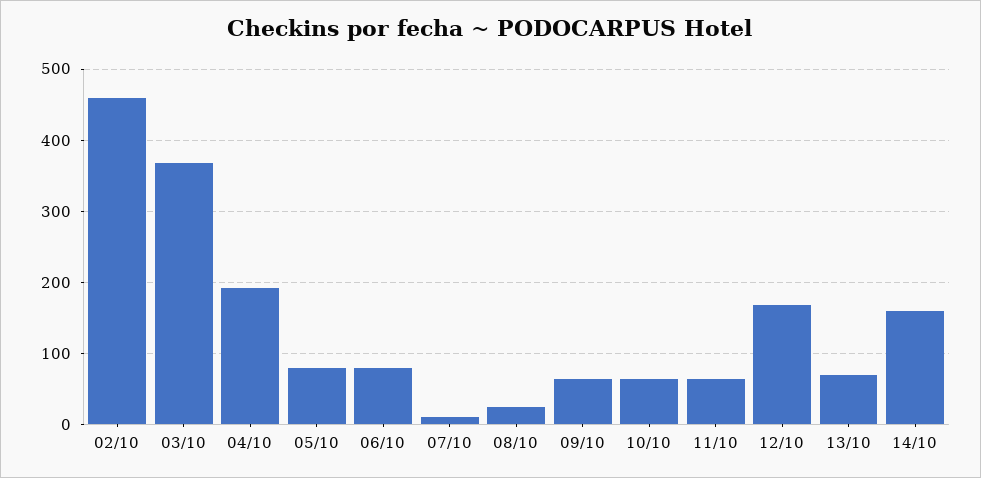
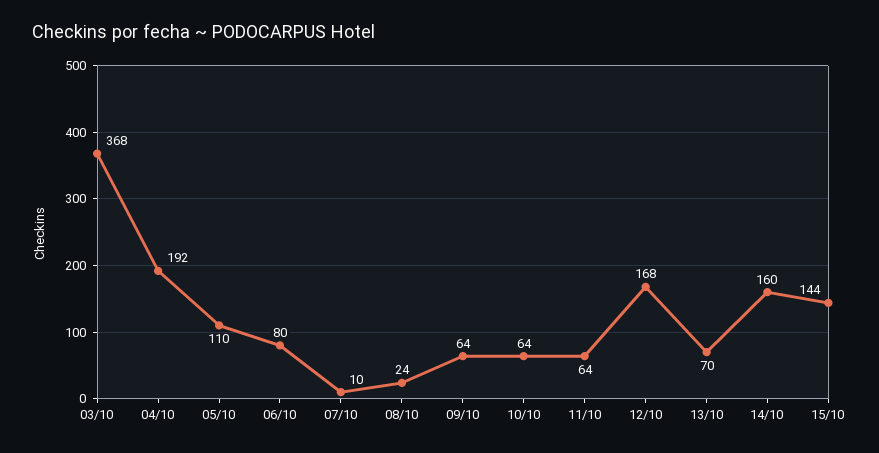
02/10: 460 -> none
05/10: 80 -> 110
15/10: none -> 144

